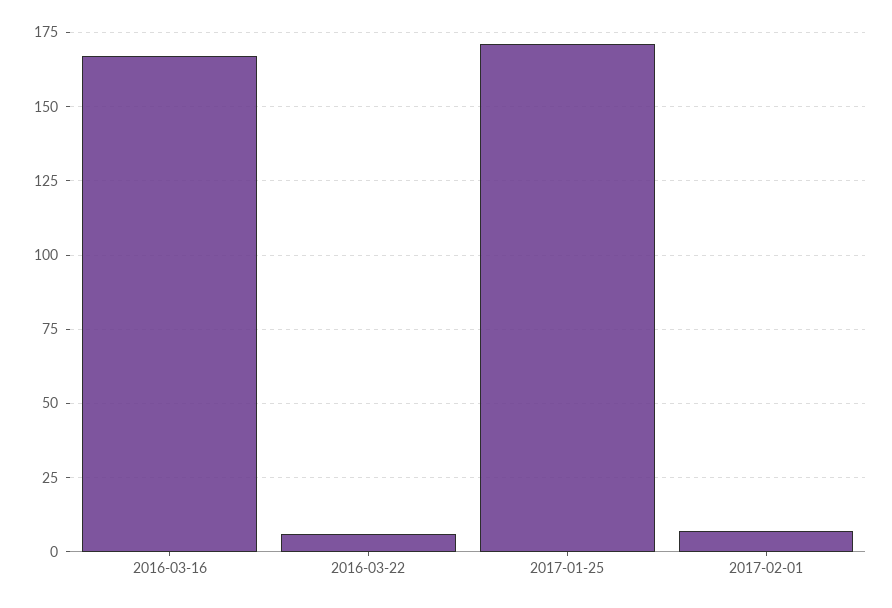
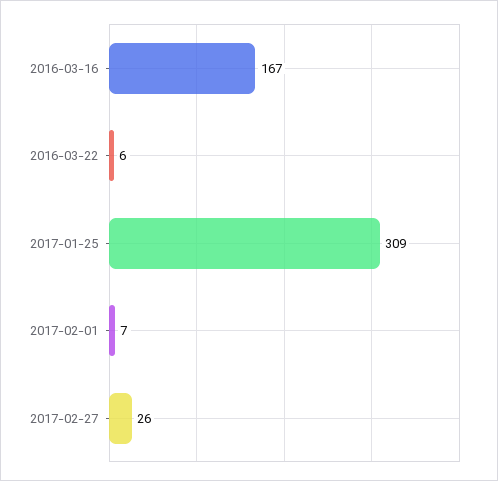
2017-01-25: 170 -> 309
2017-02-27: none -> 26

